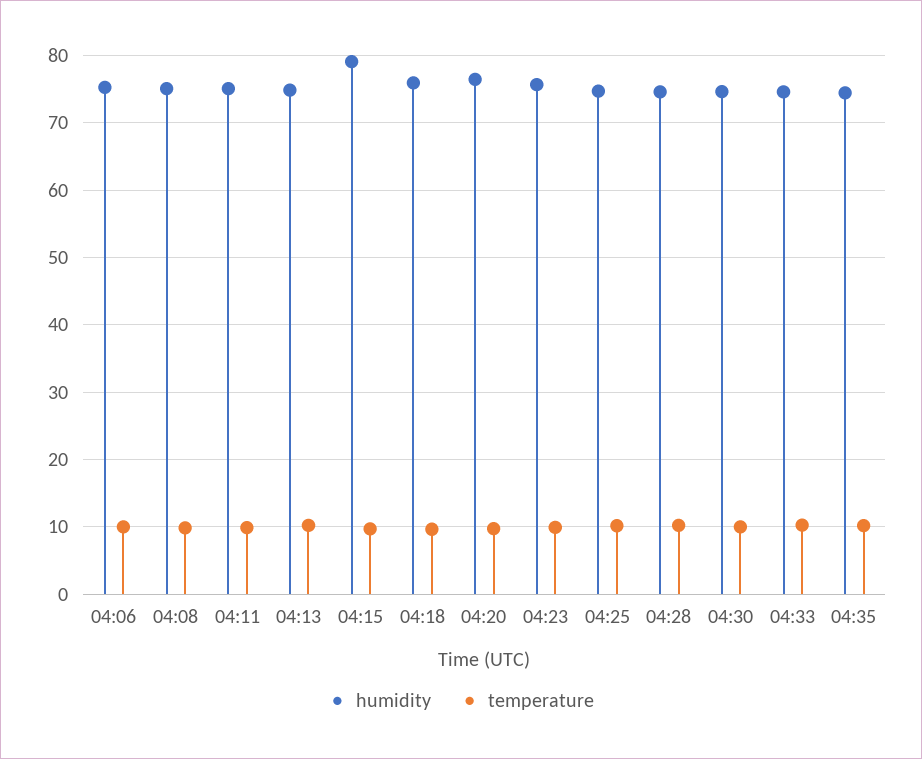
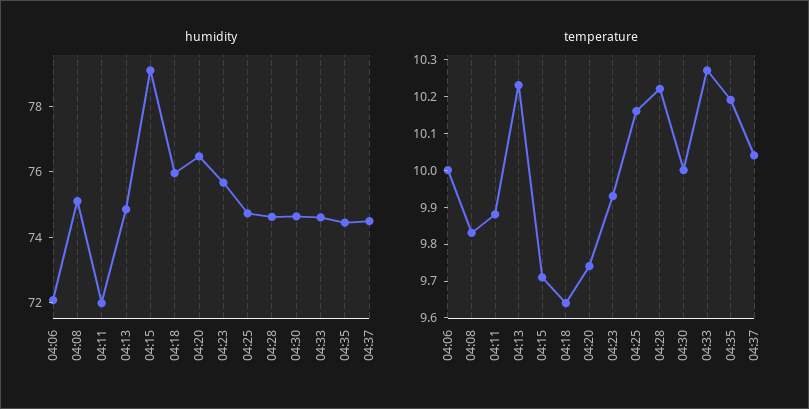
humidity, 04:06: 75 -> 72
humidity, 04:11: 75 -> 72
humidity, 04:37: none -> 74.5
temperature, 04:37: none -> 10.05

